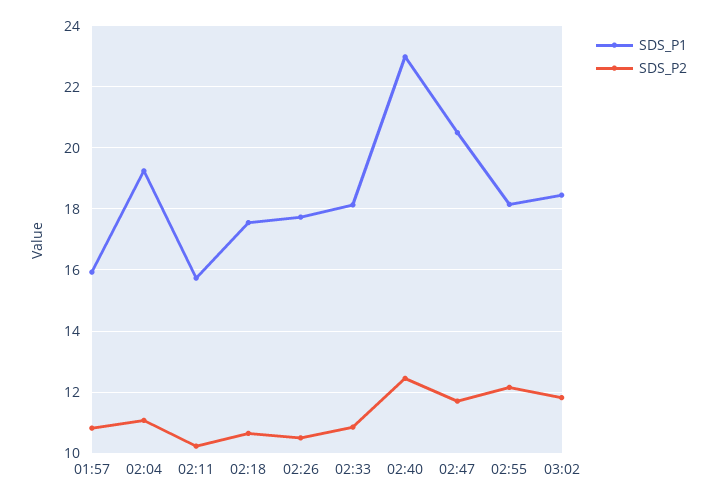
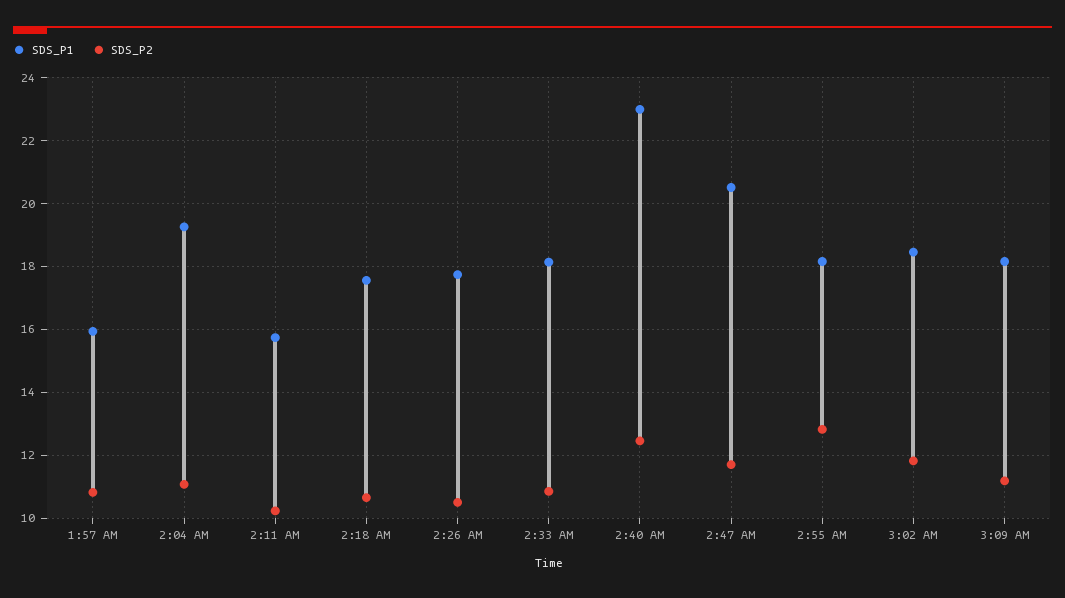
SDS_P2, 02:55: 12.2 -> 12.8
SDS_P1, 3:09 AM: none -> 18.2
SDS_P2, 3:09 AM: none -> 11.2

